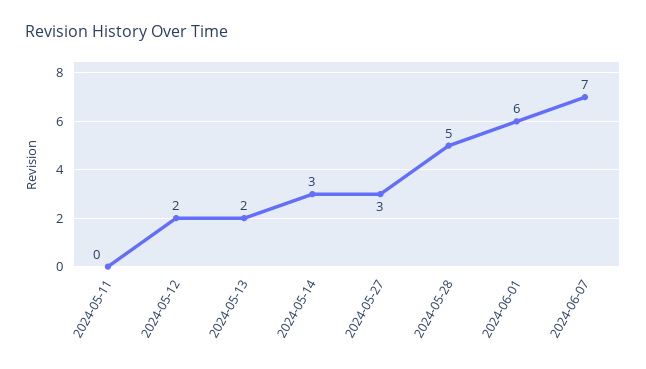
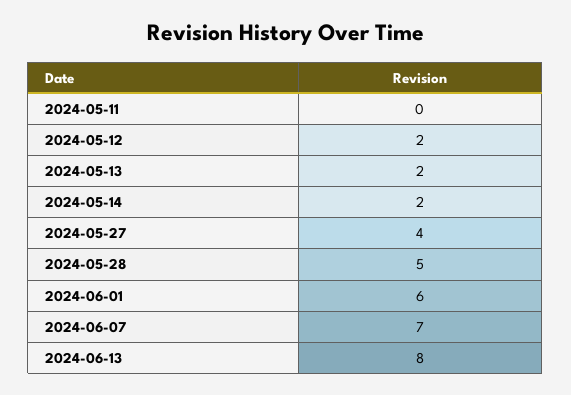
2024-05-14: 3 -> 2
2024-05-27: 3 -> 4
2024-06-13: none -> 8

